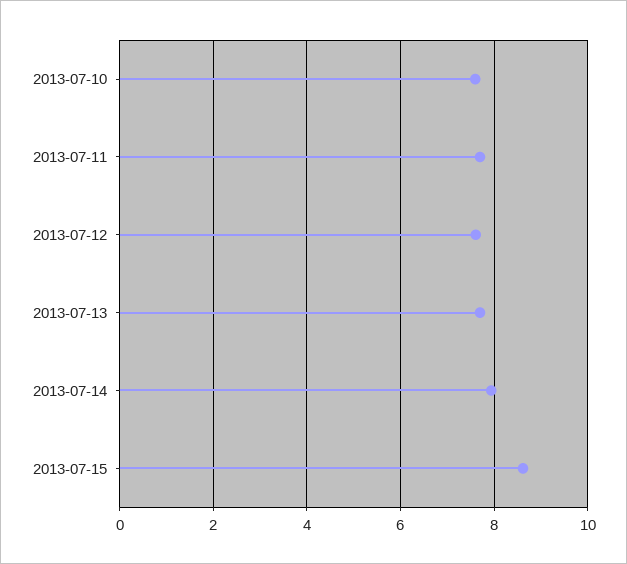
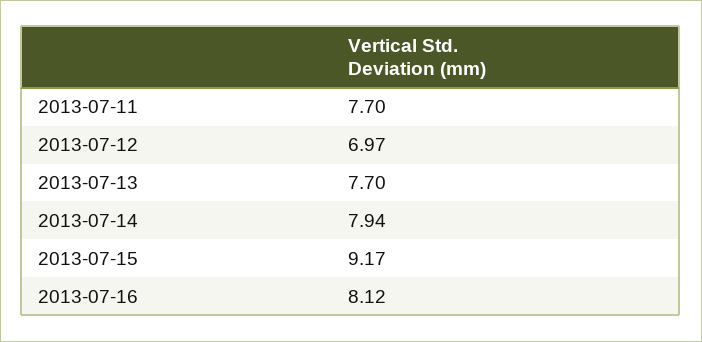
2013-07-10: 7.6 -> none
2013-07-12: 7.6 -> 6.97
2013-07-15: 8.6 -> 9.17
2013-07-16: none -> 8.12

